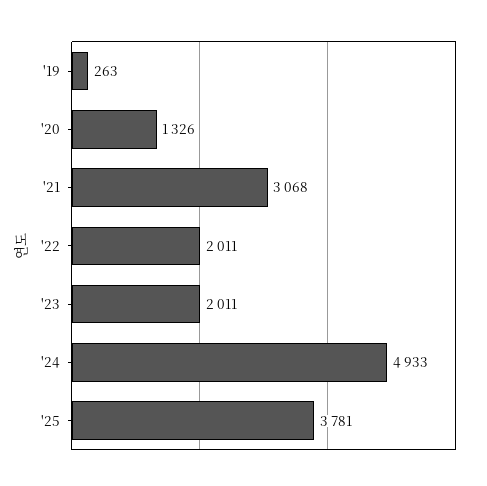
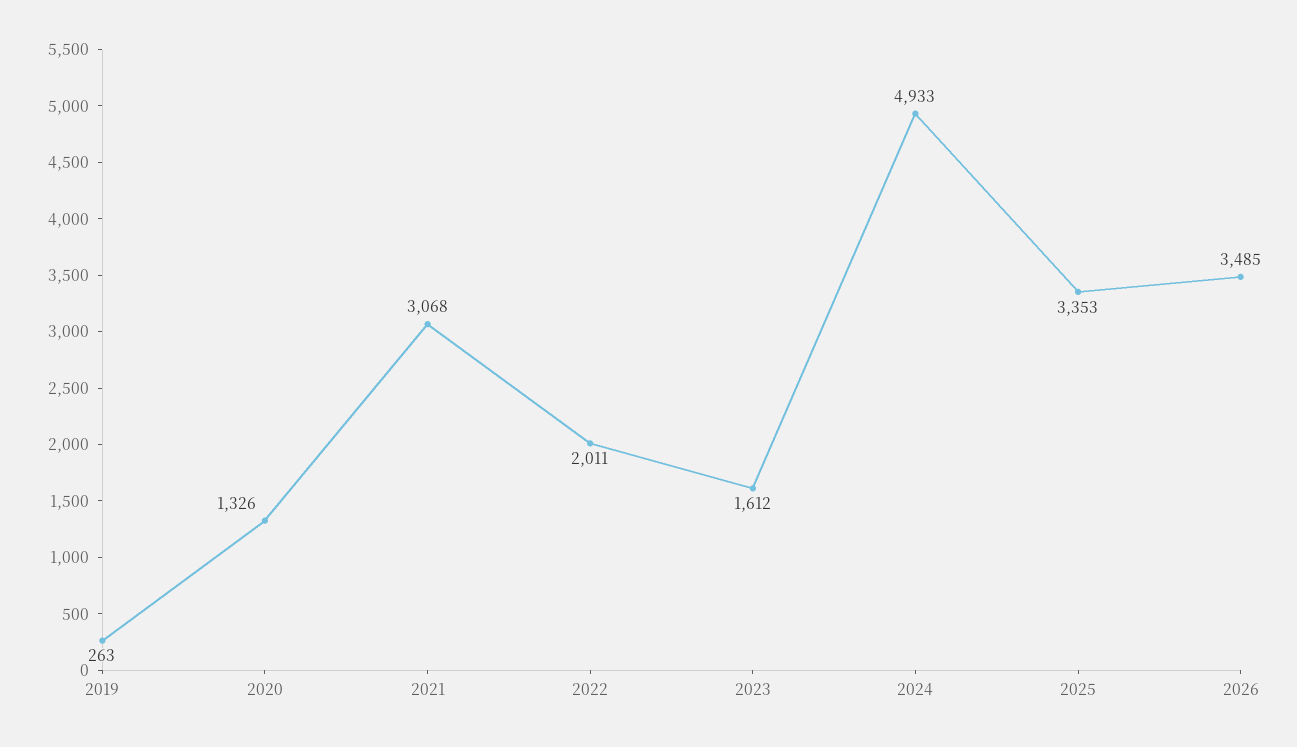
'23: 2011 -> 1612
'25: 3781 -> 3353
2026: none -> 3485

